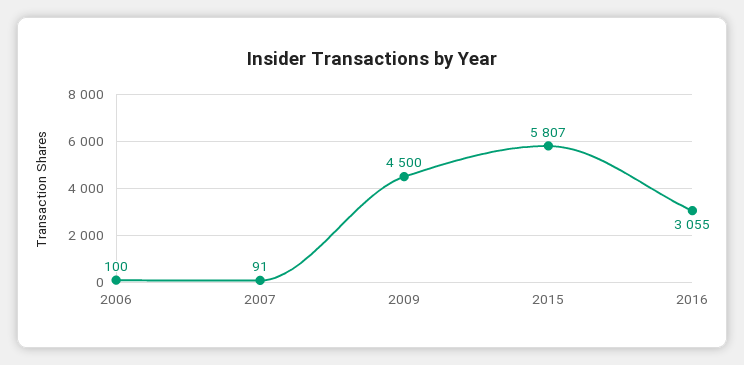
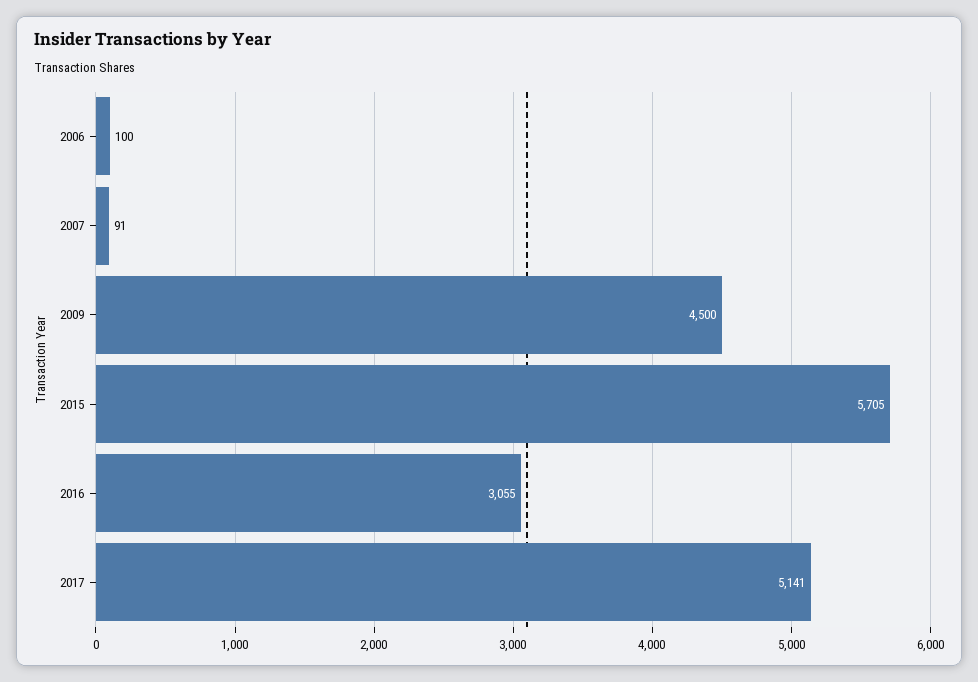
2015: 5807 -> 5705
2017: none -> 5141

